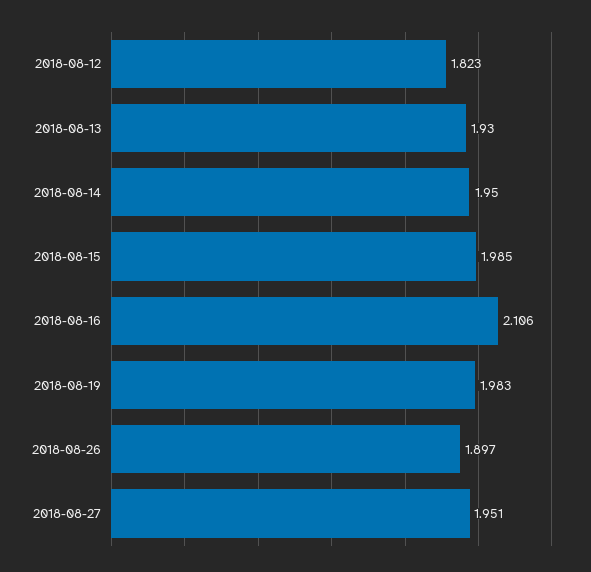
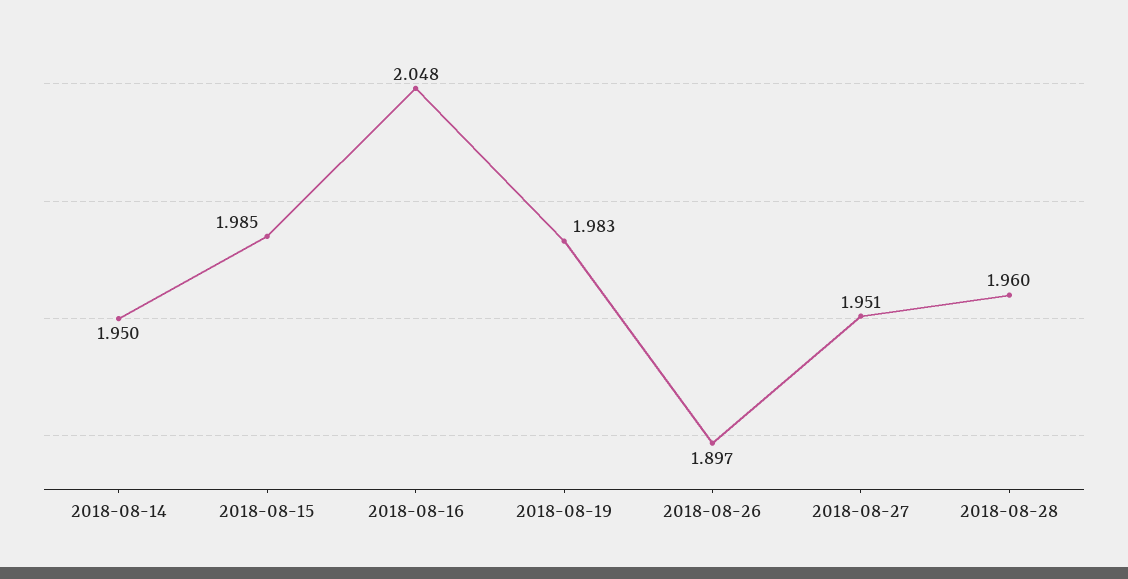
2018-08-12: 1.823 -> none
2018-08-13: 1.93 -> none
2018-08-16: 2.106 -> 2.048
2018-08-28: none -> 1.96

